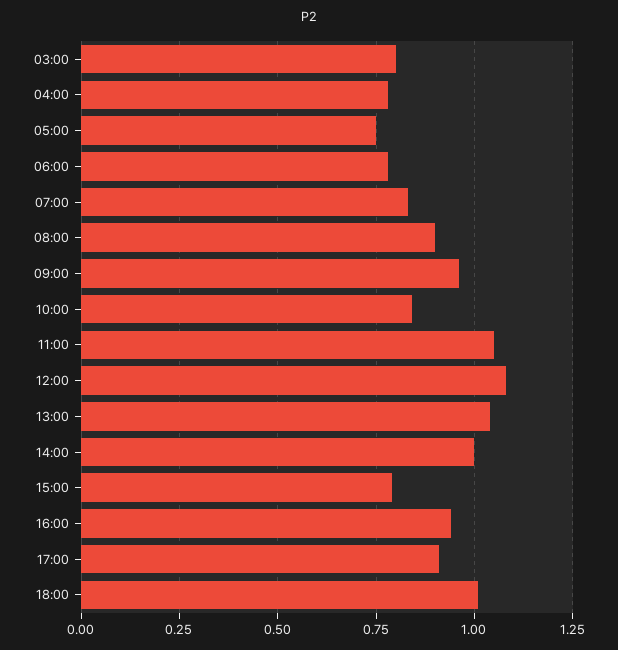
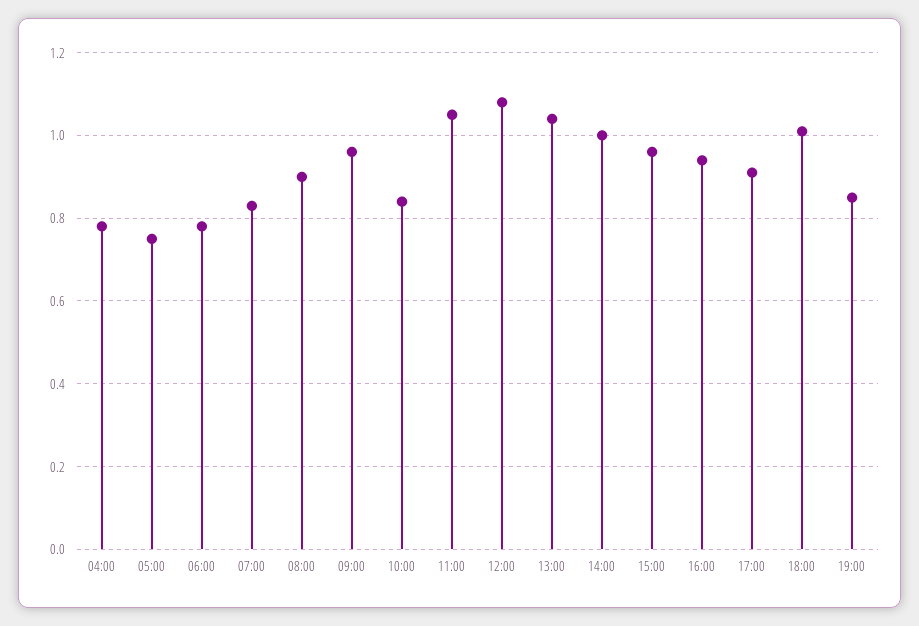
03:00: 0.8 -> none
15:00: 0.8 -> 0.95
19:00: none -> 0.85

